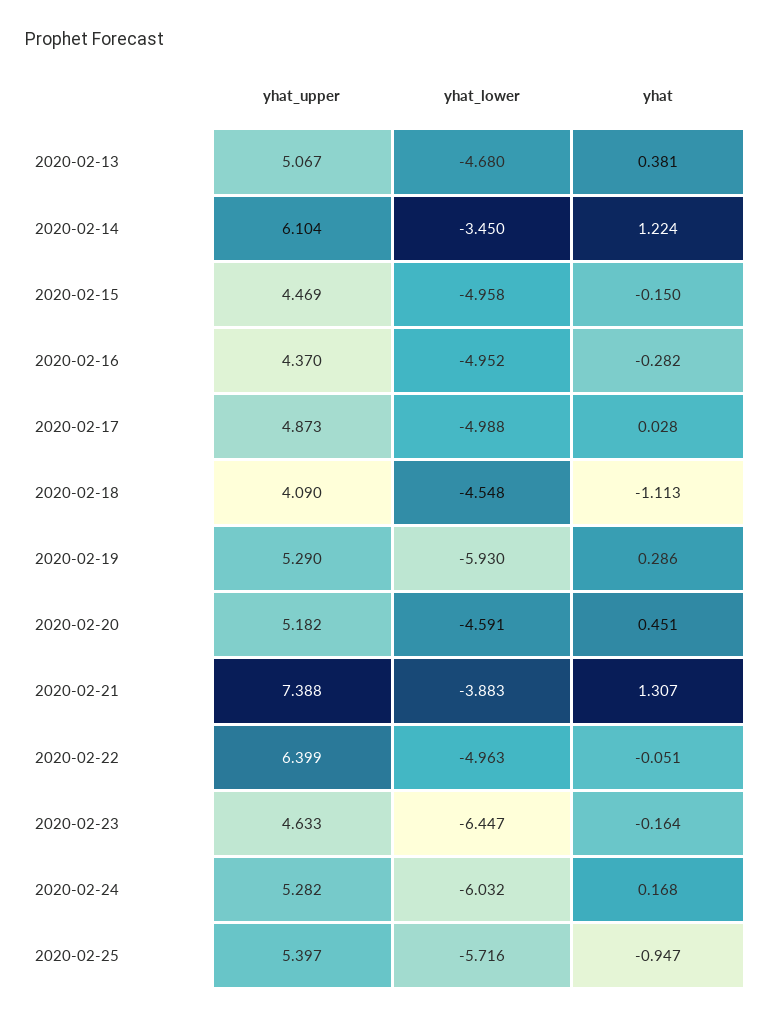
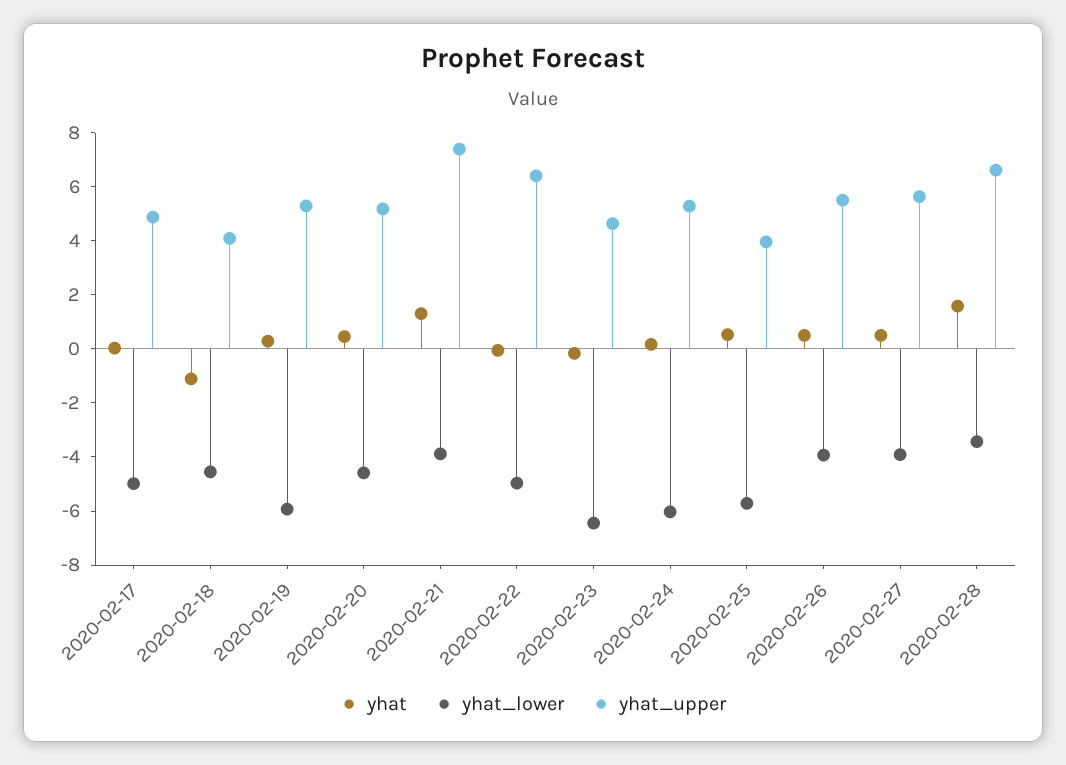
yhat_upper, 2020-02-13: 5.067 -> none
yhat_lower, 2020-02-13: -4.68 -> none
yhat, 2020-02-13: 0.381 -> none
yhat_upper, 2020-02-14: 6.104 -> none
yhat_lower, 2020-02-14: -3.45 -> none
yhat, 2020-02-14: 1.224 -> none
yhat_upper, 2020-02-15: 4.469 -> none
yhat_lower, 2020-02-15: -4.958 -> none
yhat, 2020-02-15: -0.15 -> none
yhat_upper, 2020-02-16: 4.37 -> none
yhat_lower, 2020-02-16: -4.952 -> none
yhat, 2020-02-16: -0.282 -> none
yhat_upper, 2020-02-25: 5.397 -> 4
yhat, 2020-02-25: -0.947 -> 0.5
yhat, 2020-02-26: none -> 0.5
yhat_lower, 2020-02-26: none -> -4
yhat_upper, 2020-02-26: none -> 5.5
yhat, 2020-02-27: none -> 0.5
yhat_lower, 2020-02-27: none -> -4
yhat_upper, 2020-02-27: none -> 5.5
yhat, 2020-02-28: none -> 1.5
yhat_lower, 2020-02-28: none -> -3.5
yhat_upper, 2020-02-28: none -> 6.5

